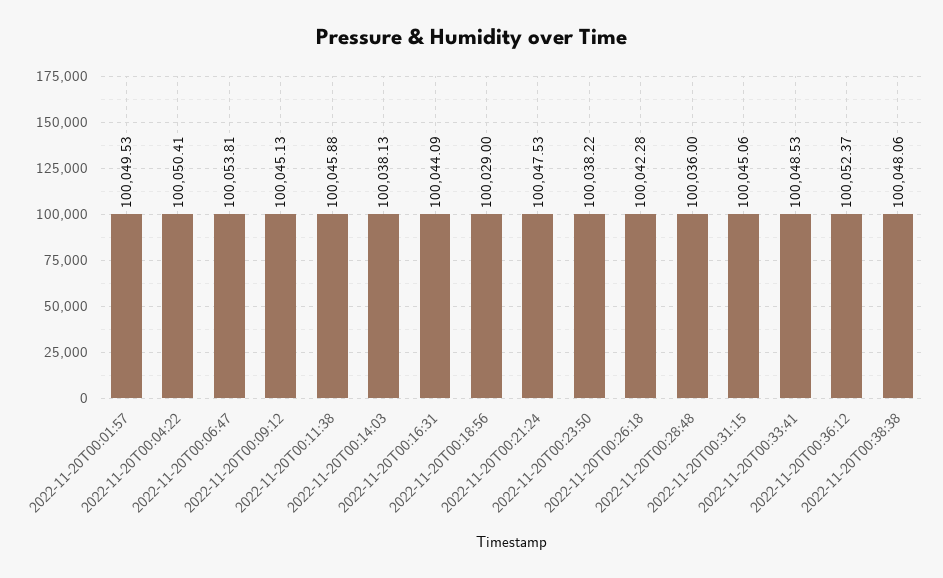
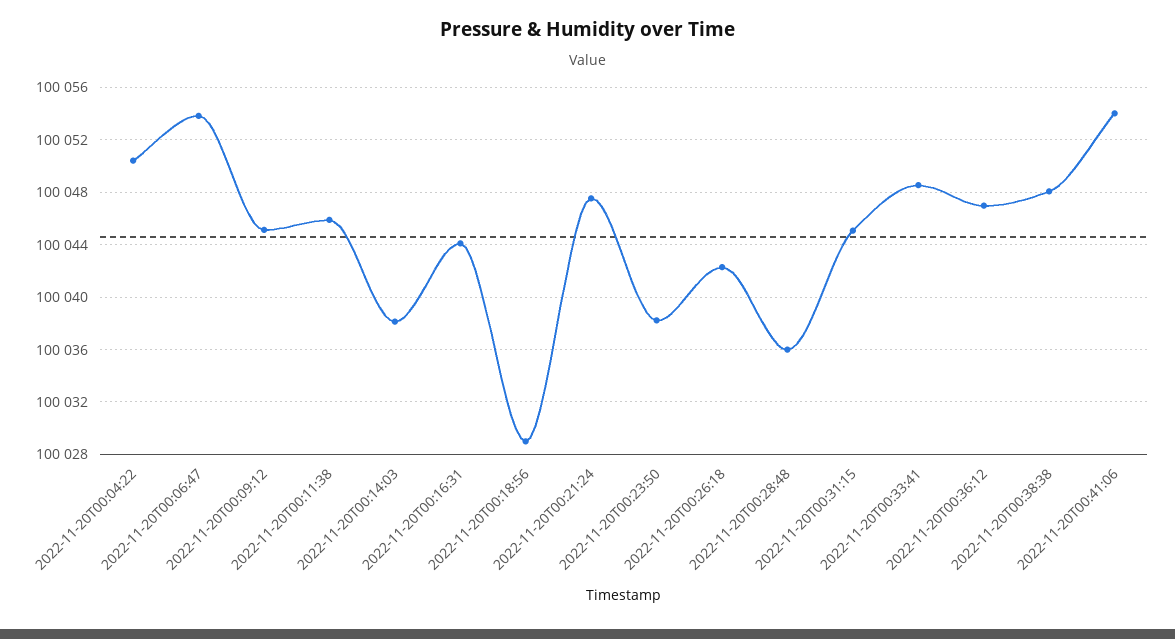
2022-11-20T00:01:57: 100049.53 -> none
2022-11-20T00:36:12: 100052.37 -> 100047
2022-11-20T00:41:06: none -> 100054

